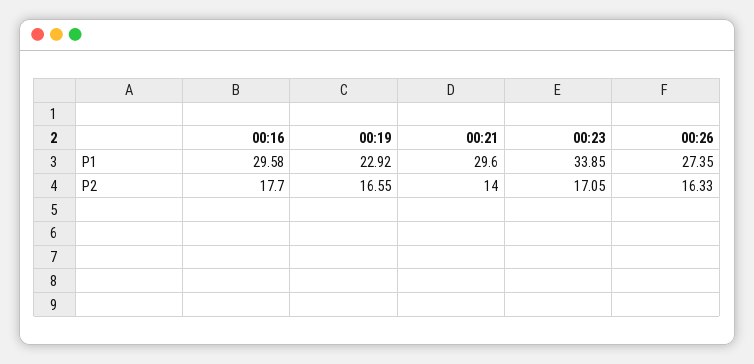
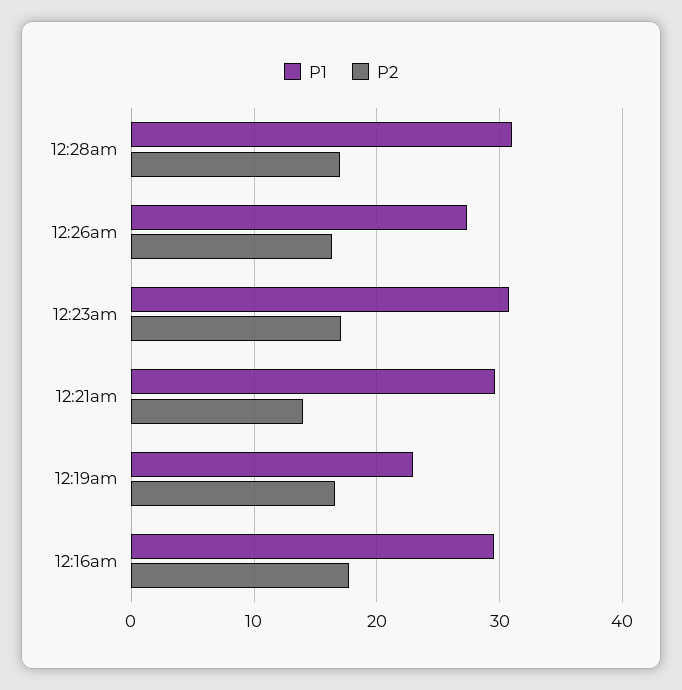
P1, 00:23: 33.85 -> 31
P1, 12:28am: none -> 31
P2, 12:28am: none -> 17

